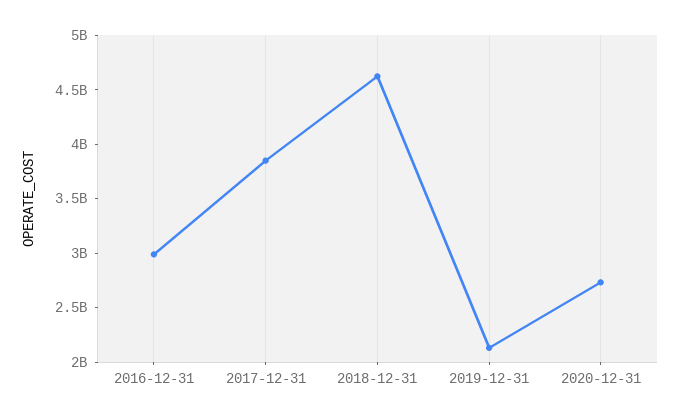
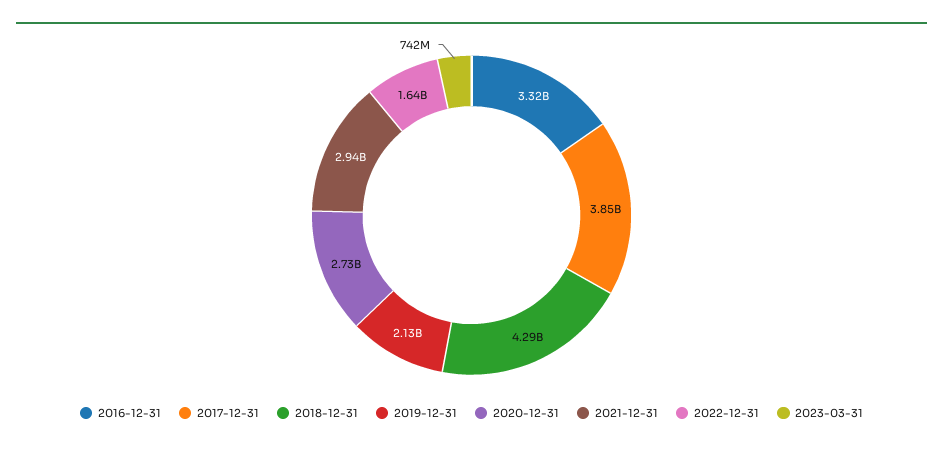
2016-12-31: 3000000000 -> 3320000000
2018-12-31: 4600000000 -> 4290000000
2021-12-31: none -> 2940000000
2022-12-31: none -> 1640000000
2023-03-31: none -> 742000000

